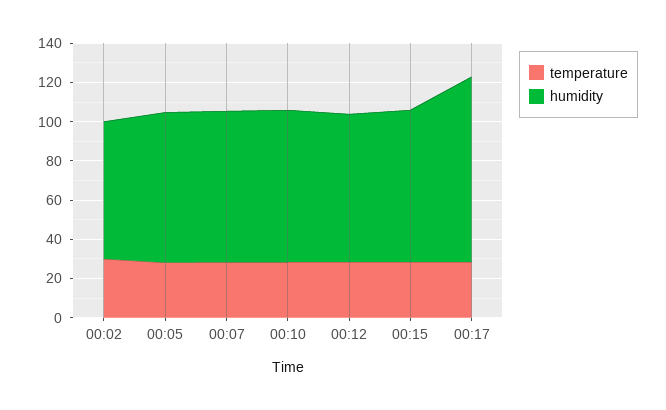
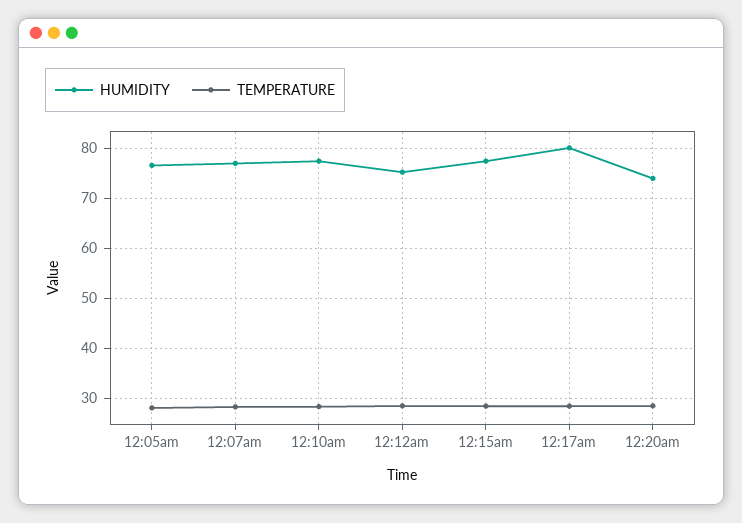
temperature, 00:02: 30 -> none
humidity, 00:02: 70 -> none
humidity, 00:17: 95 -> 80
humidity, 12:20am: none -> 74
temperature, 12:20am: none -> 28

